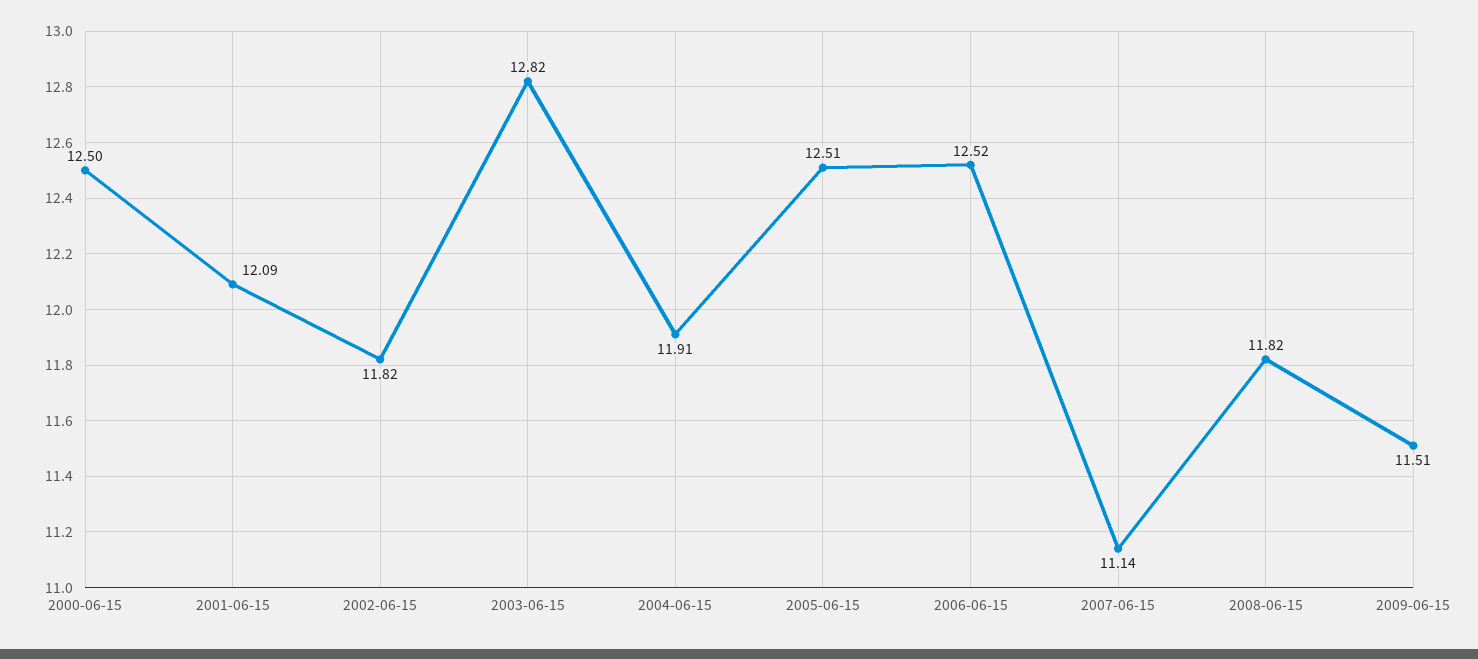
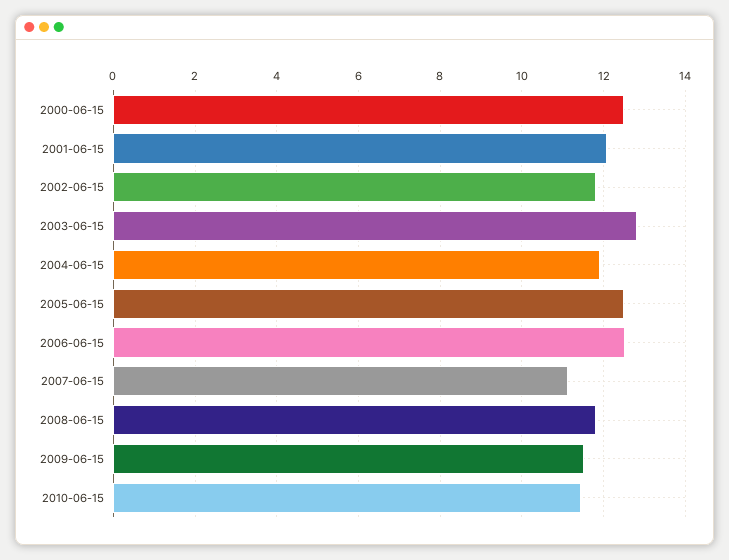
2010-06-15: none -> 11.4

